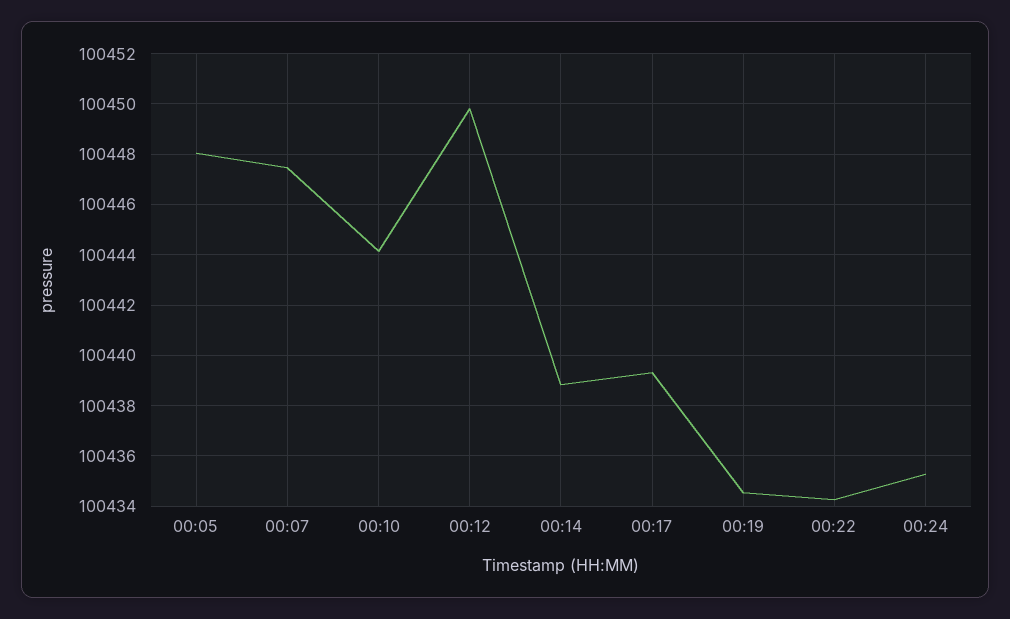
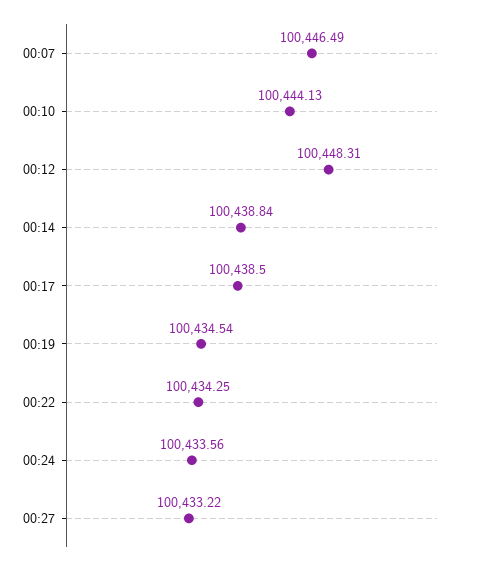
00:05: 100448 -> none
00:07: 100447.5 -> 100446.49
00:12: 100449.75 -> 100448.31
00:17: 100439.25 -> 100438.5
00:24: 100435.25 -> 100433.56
00:27: none -> 100433.22

